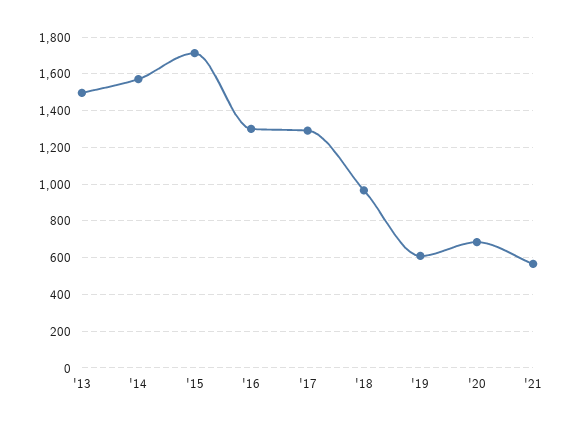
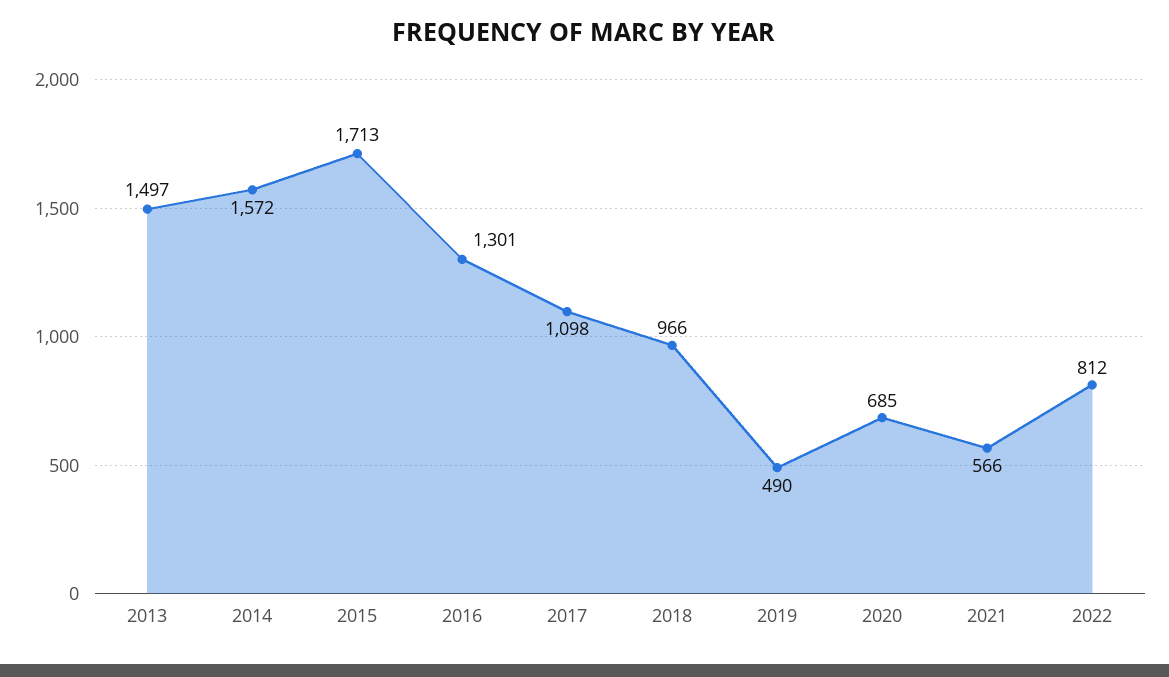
'17: 1300 -> 1098
'19: 600 -> 490
2022: none -> 812

